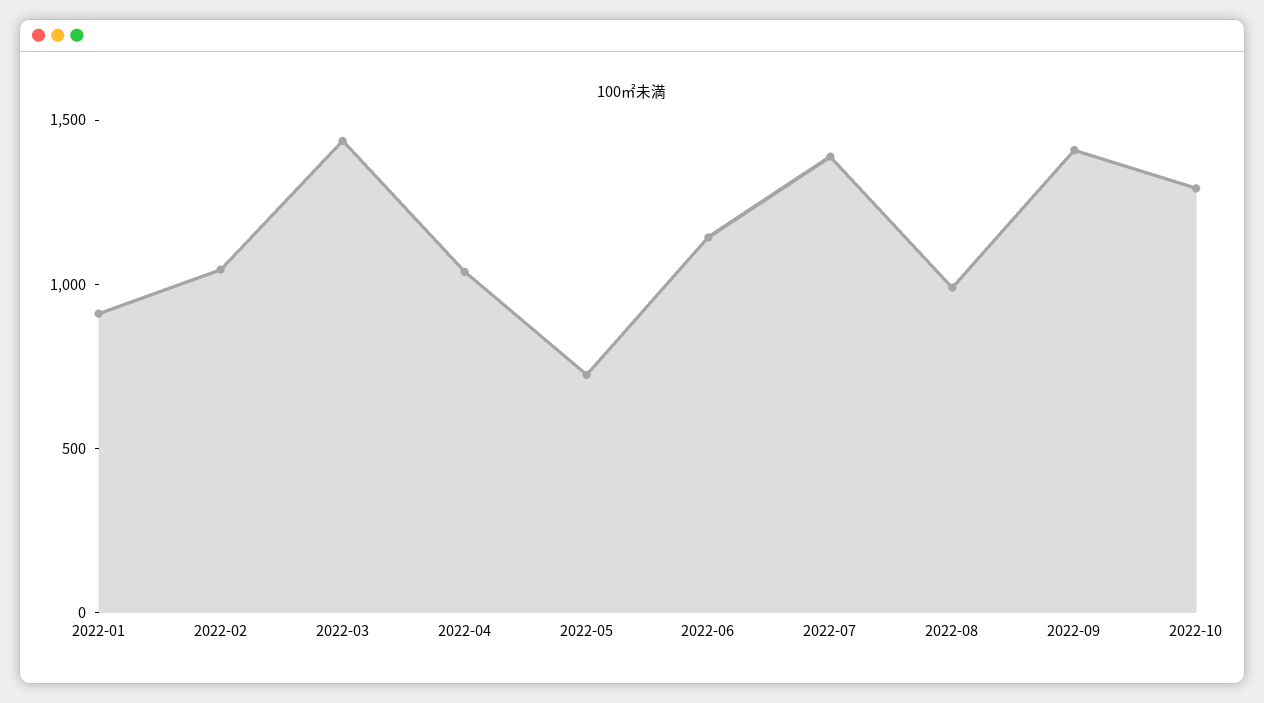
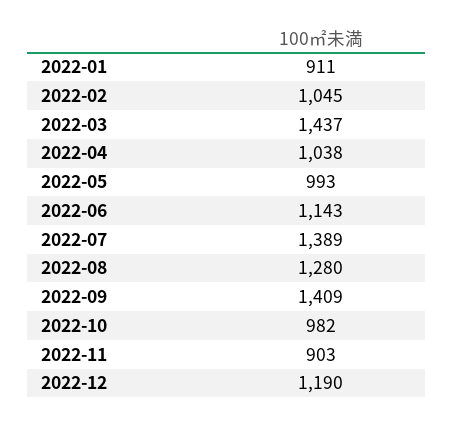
2022-05: 700 -> 993
2022-08: 1000 -> 1280
2022-10: 1300 -> 982
2022-11: none -> 903
2022-12: none -> 1190

